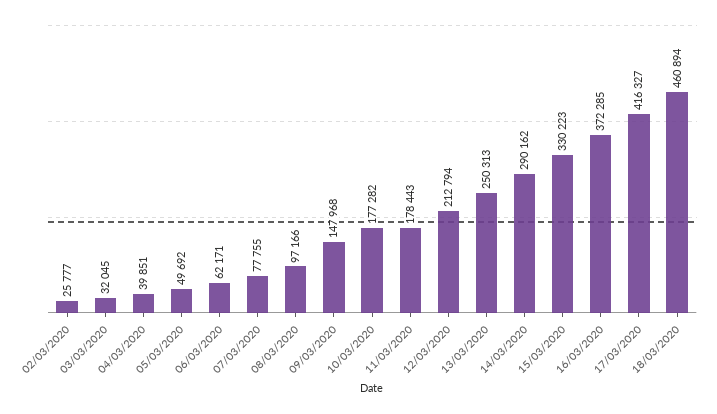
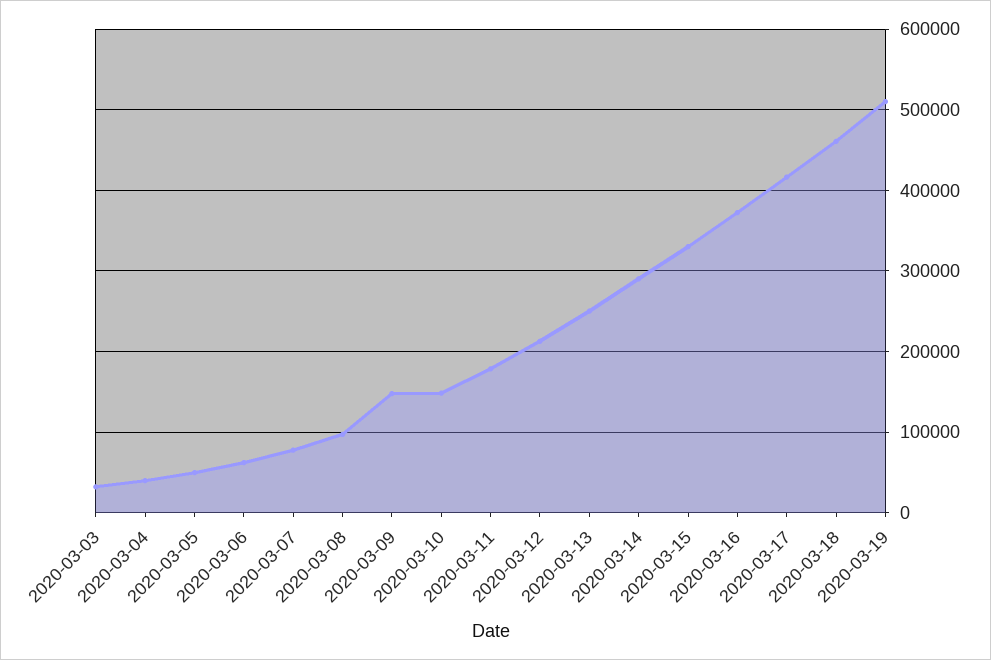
02/03/2020: 25777 -> none
10/03/2020: 177282 -> 150000
2020-03-19: none -> 510000

